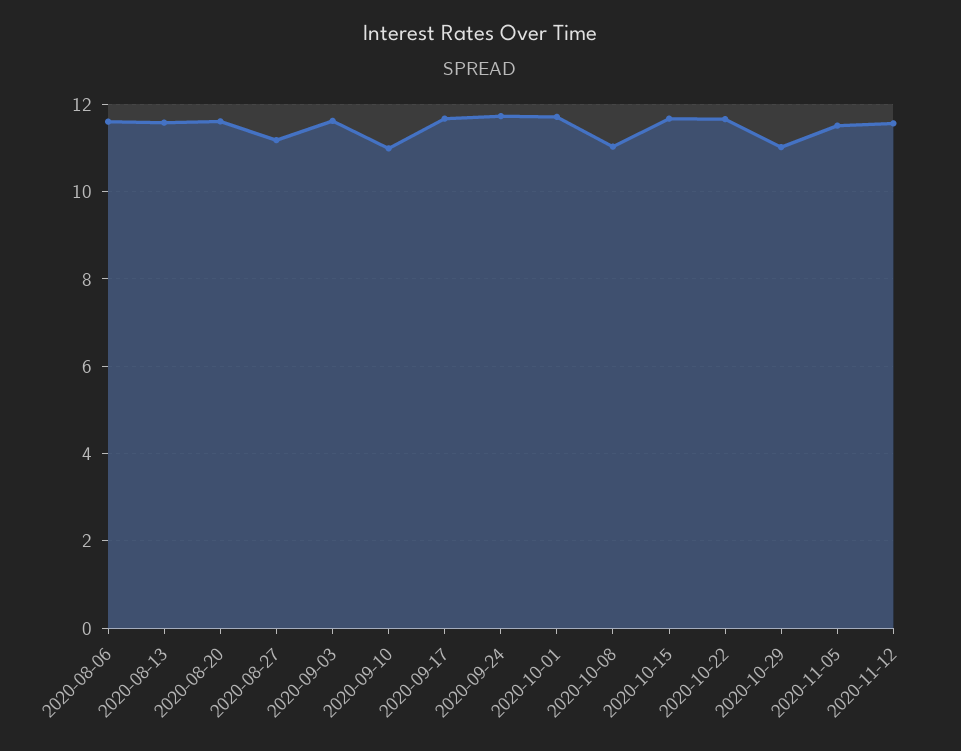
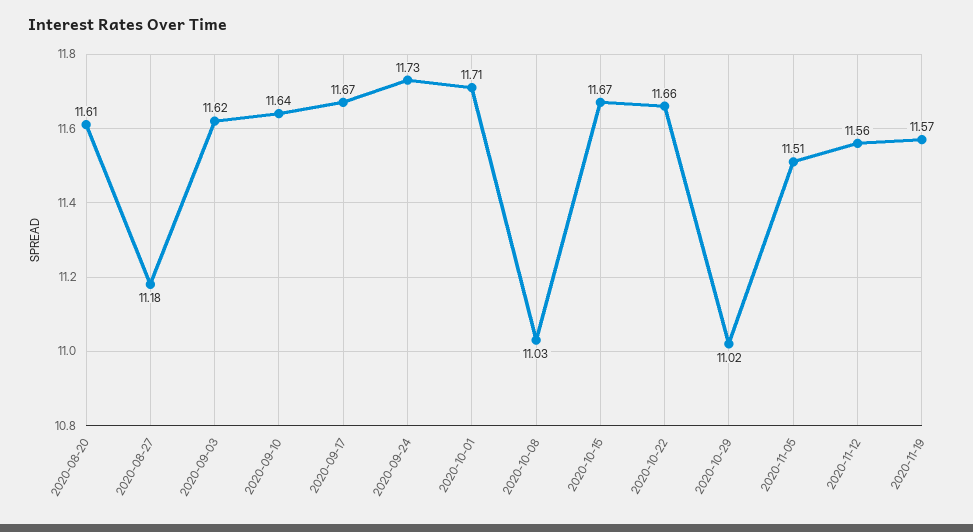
2020-08-06: 11.6 -> none
2020-08-13: 11.6 -> none
2020-09-10: 11 -> 11.64
2020-11-19: none -> 11.57

